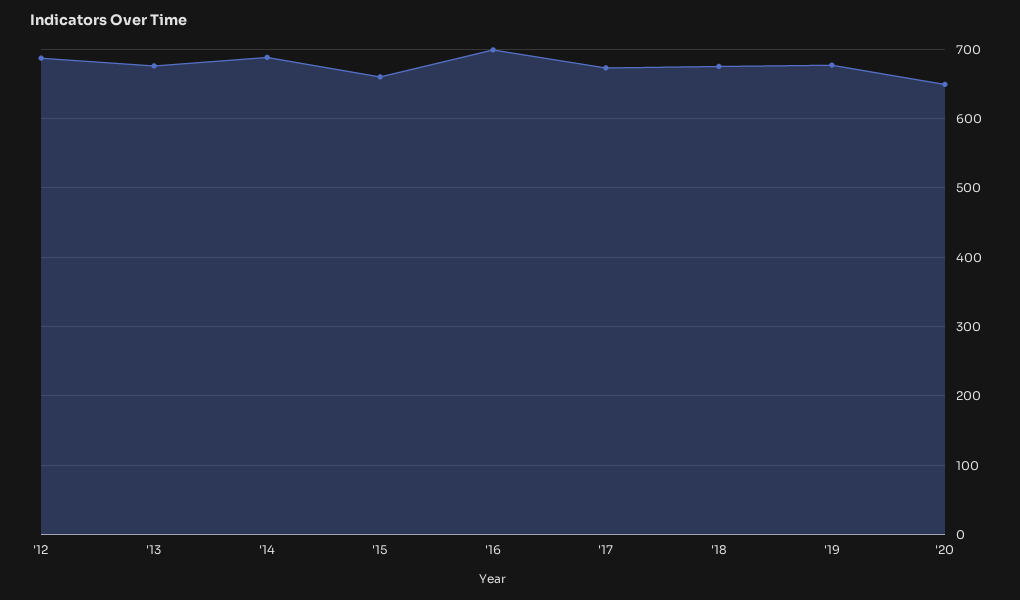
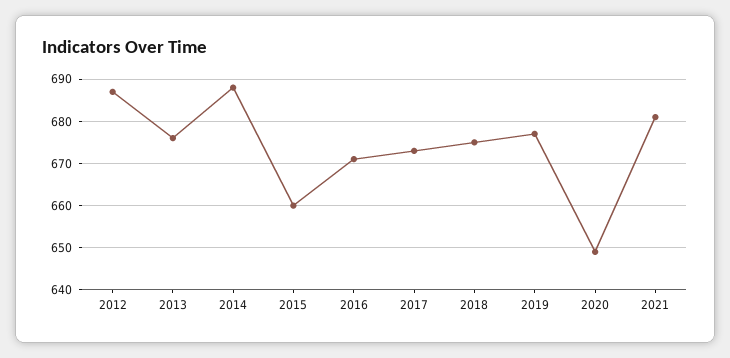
'16: 700 -> 670
2021: none -> 680

